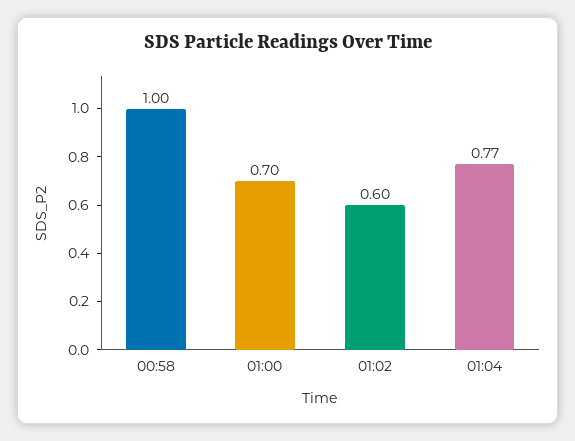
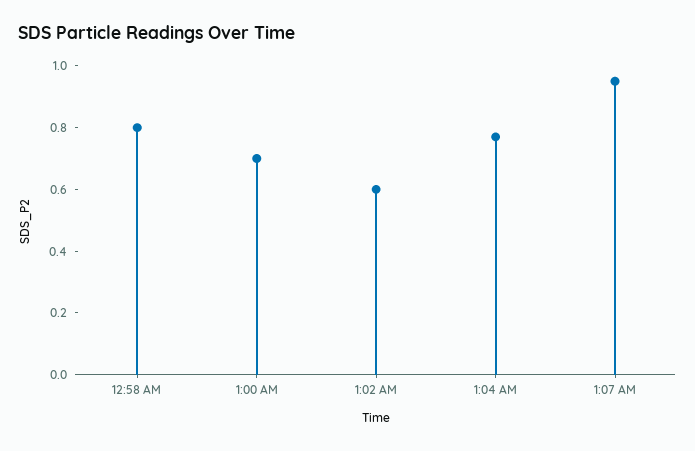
00:58: 1 -> 0.8
1:07 AM: none -> 0.95

